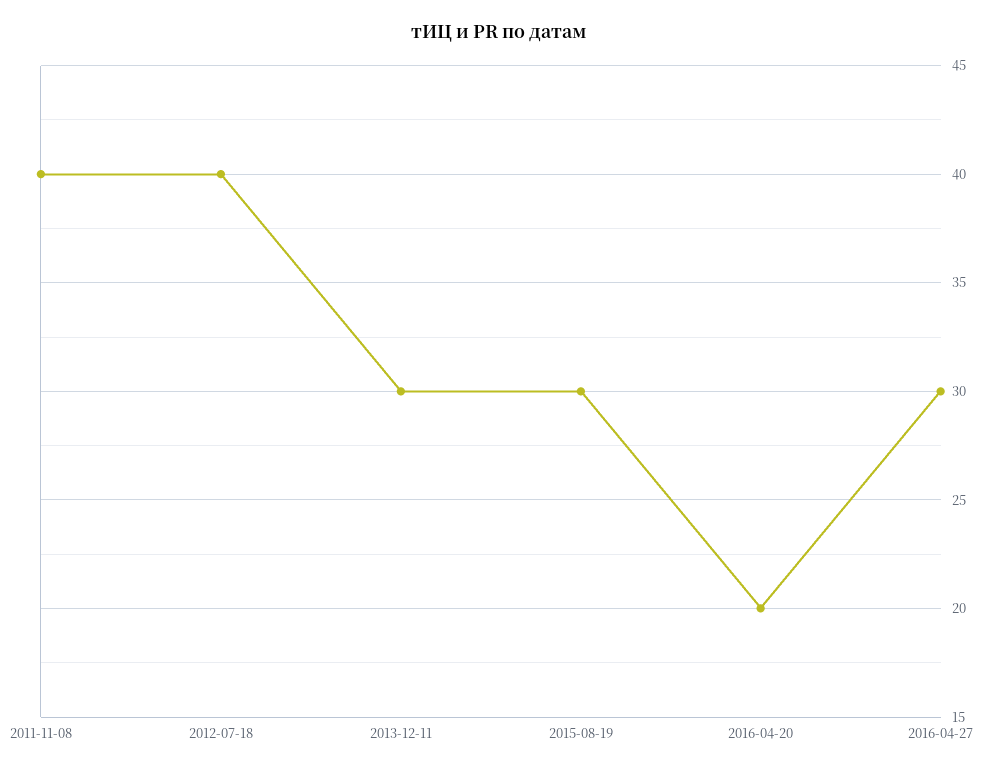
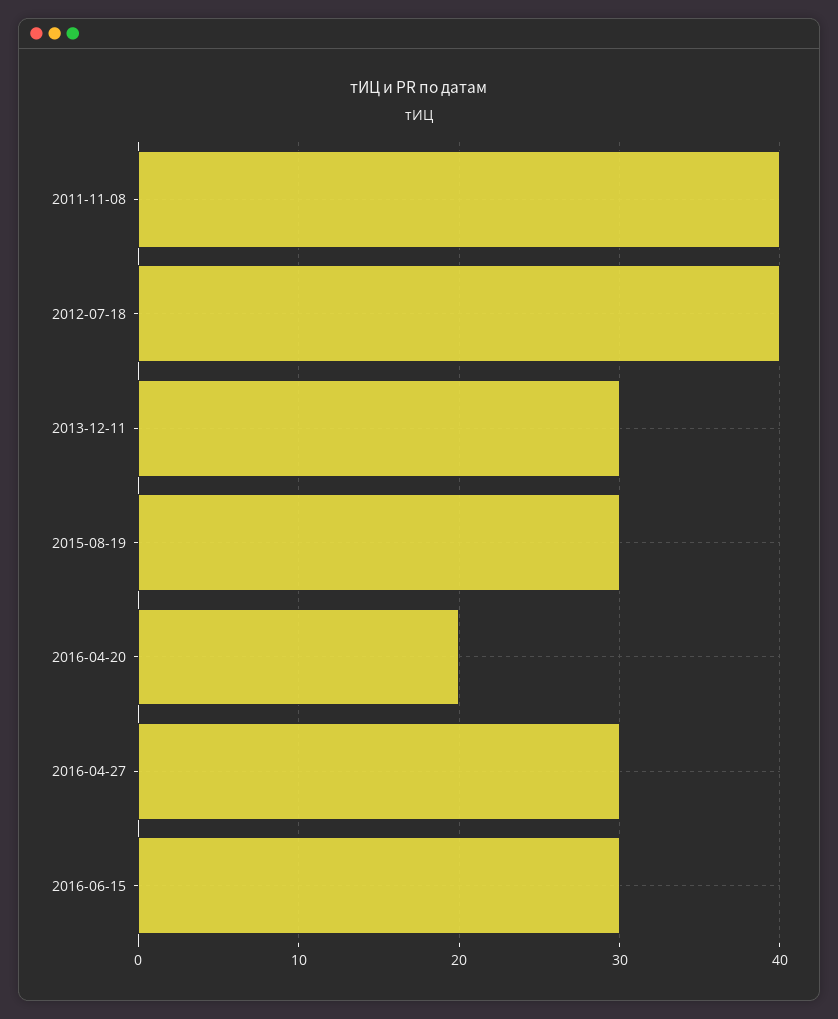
2016-06-15: none -> 30

